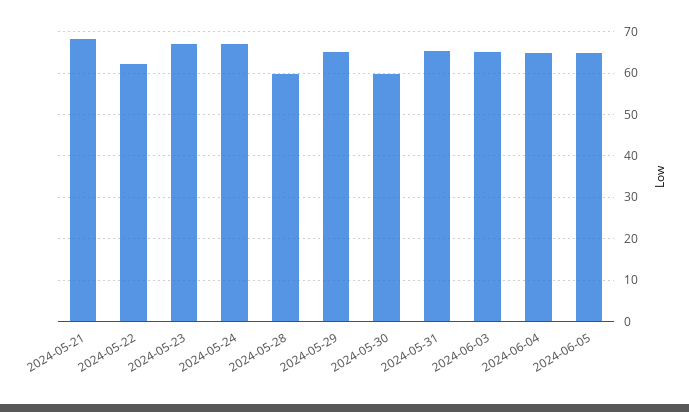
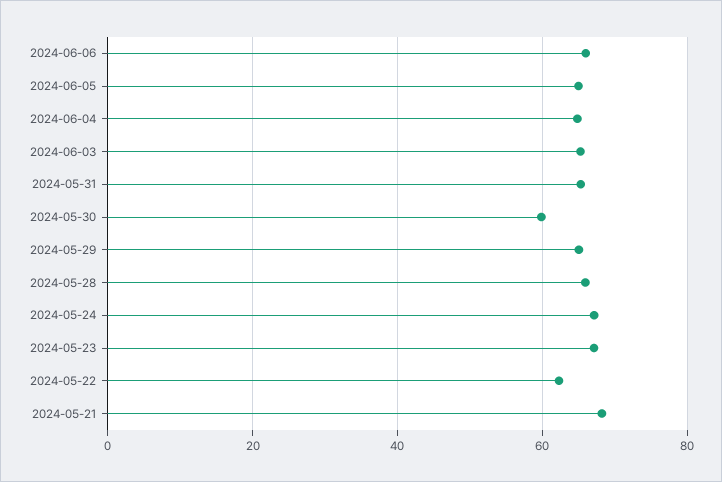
2024-05-28: 60 -> 66
2024-06-06: none -> 66

